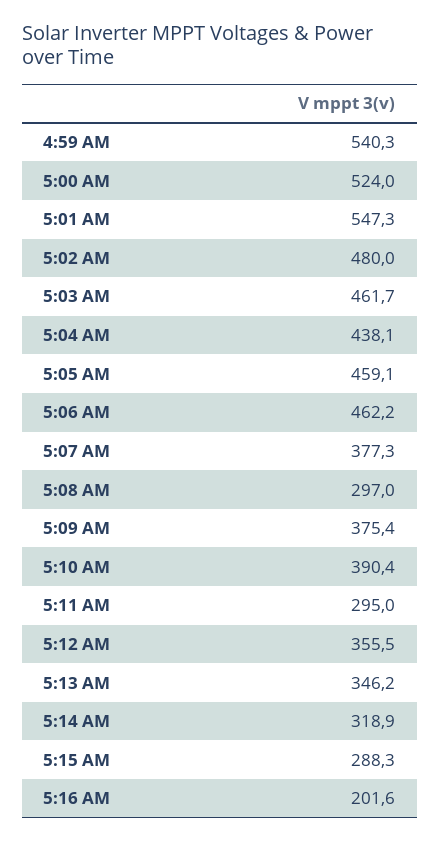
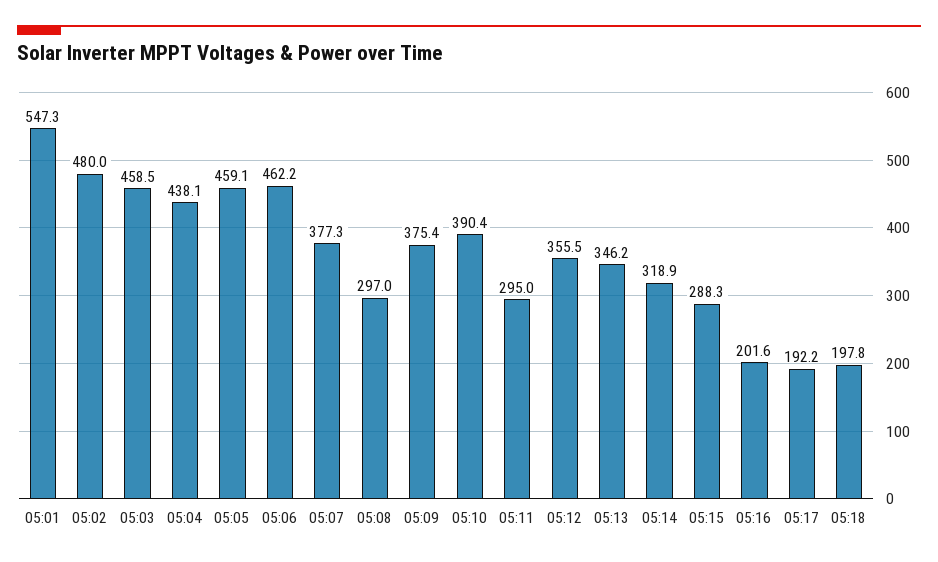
4:59 AM: 540.3 -> none
5:00 AM: 524 -> none
5:03 AM: 461.7 -> 458.5
05:17: none -> 192.2
05:18: none -> 197.8

